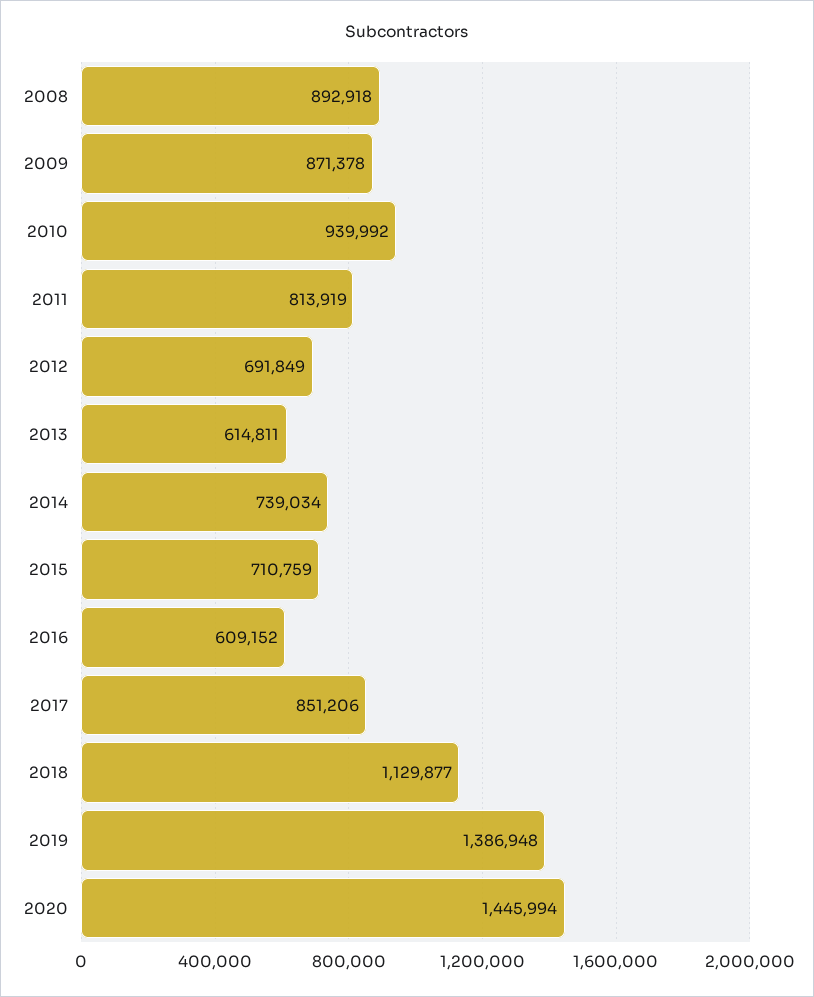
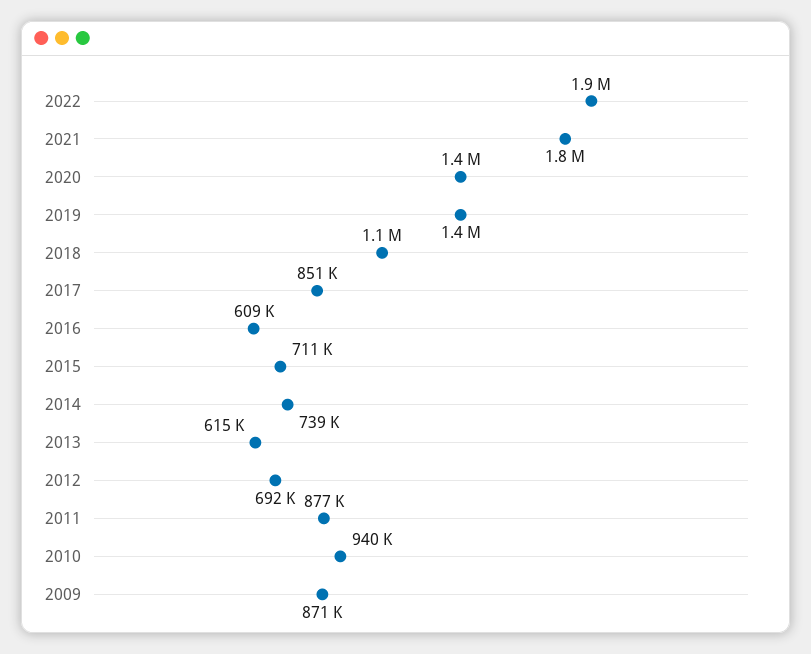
2008: 892918 -> none
2011: 813919 -> 877000
2022: none -> 1900000
2021: none -> 1800000

